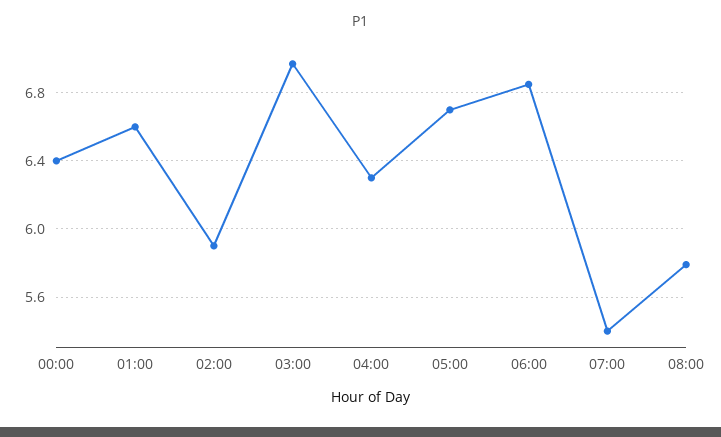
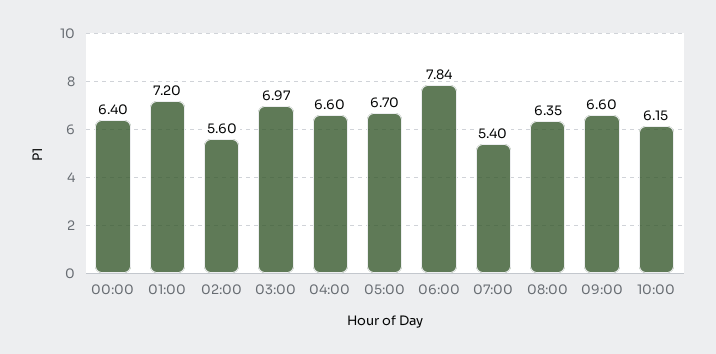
01:00: 6.6 -> 7.2
02:00: 5.9 -> 5.6
04:00: 6.3 -> 6.6
06:00: 6.85 -> 7.84
08:00: 5.8 -> 6.35
09:00: none -> 6.6
10:00: none -> 6.15

